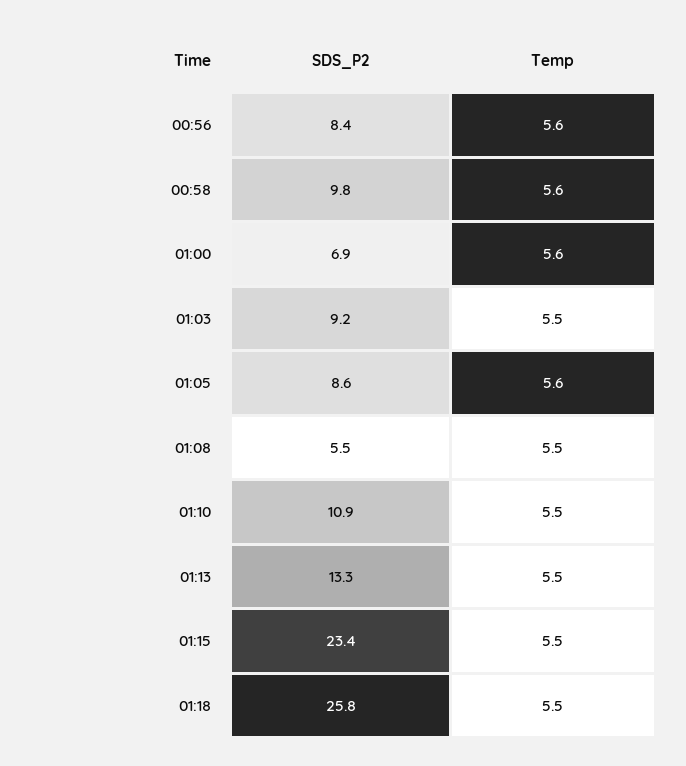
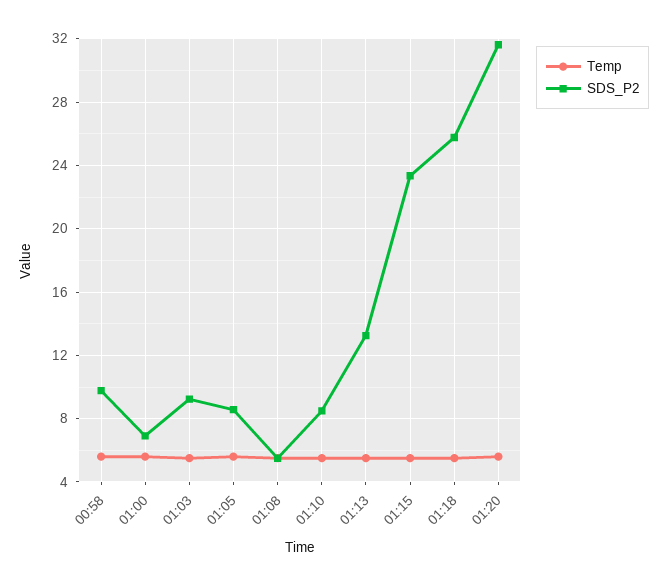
SDS_P2, 00:56: 8.4 -> none
Temp, 00:56: 5.6 -> none
SDS_P2, 01:10: 10.9 -> 8.5
Temp, 01:20: none -> 5.5
SDS_P2, 01:20: none -> 31.5

